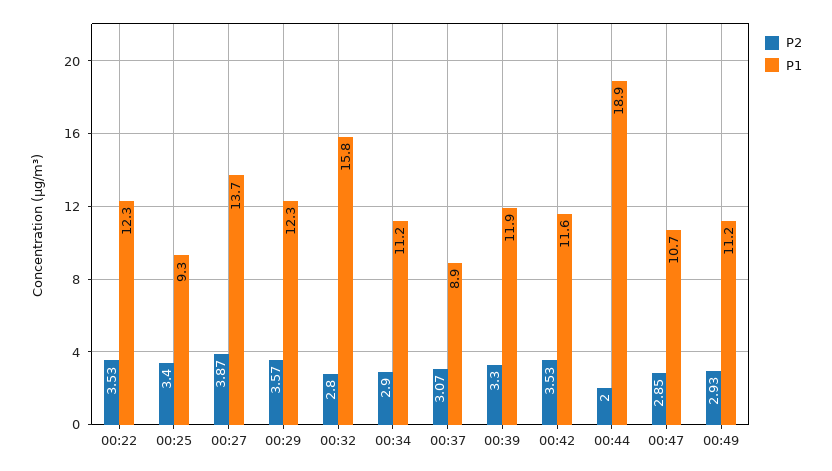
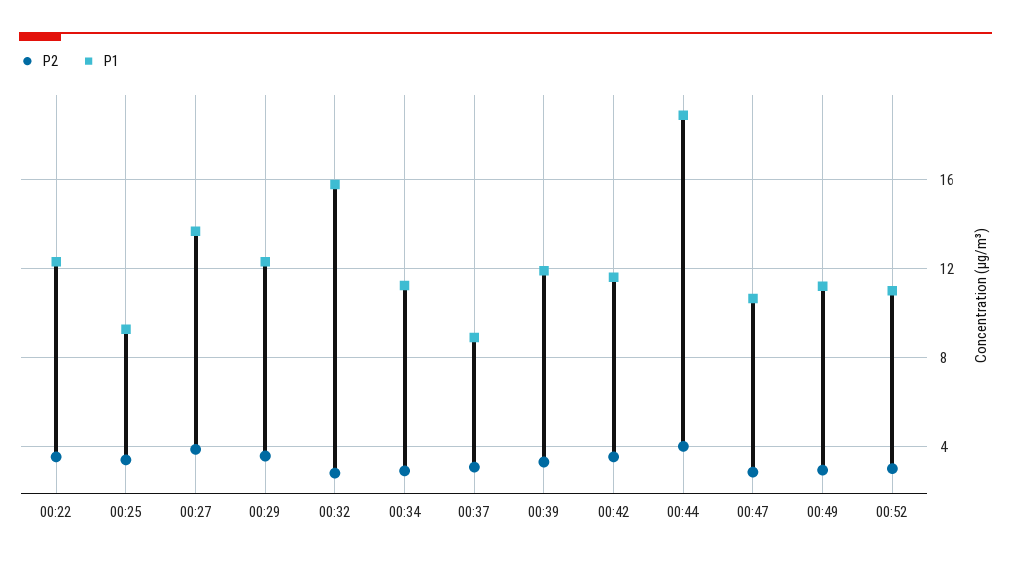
P2, 00:44: 2 -> 4
P2, 00:52: none -> 3
P1, 00:52: none -> 11

